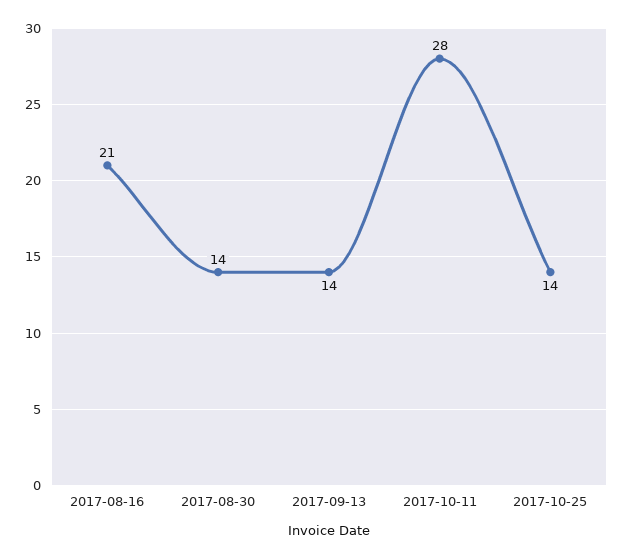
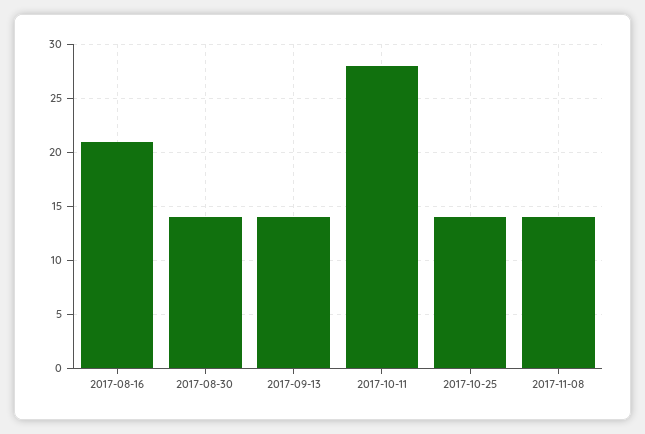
2017-11-08: none -> 14

